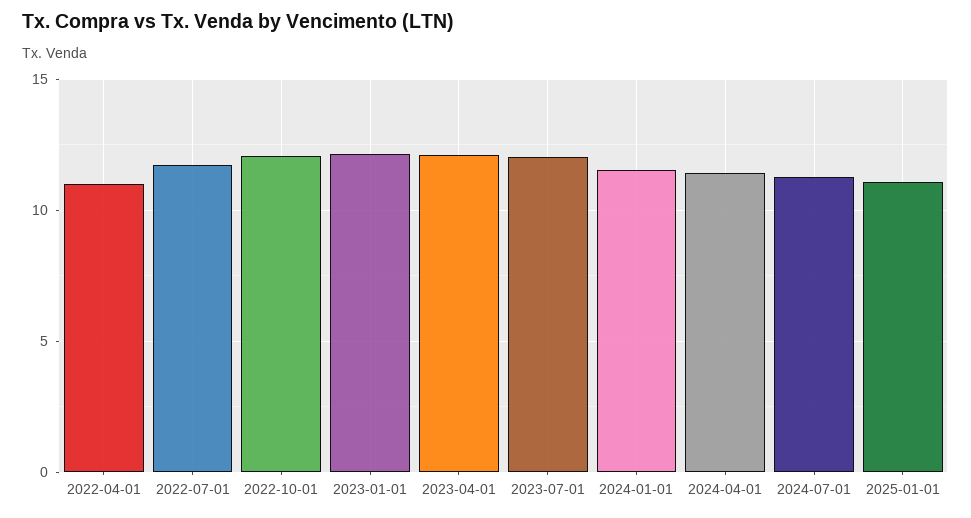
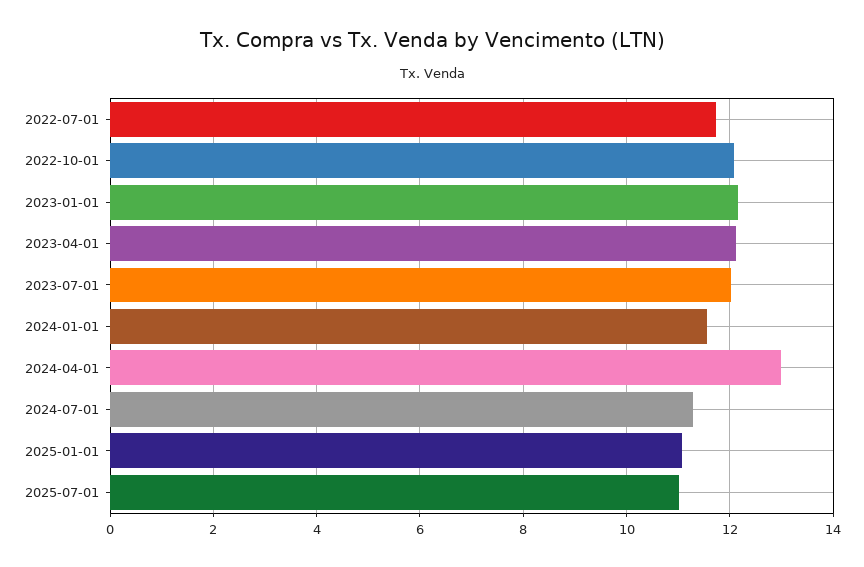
2022-04-01: 11 -> none
2024-04-01: 11.5 -> 13
2025-07-01: none -> 11

